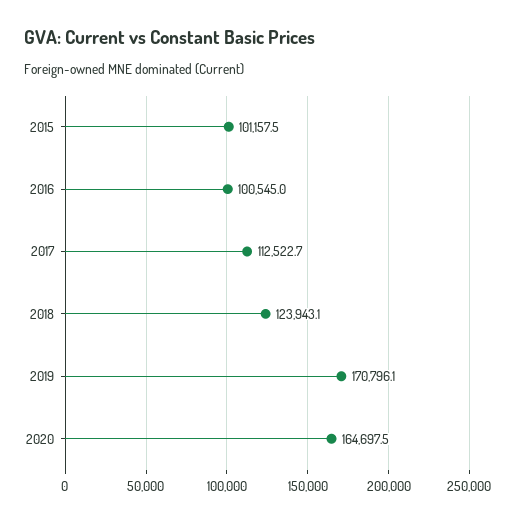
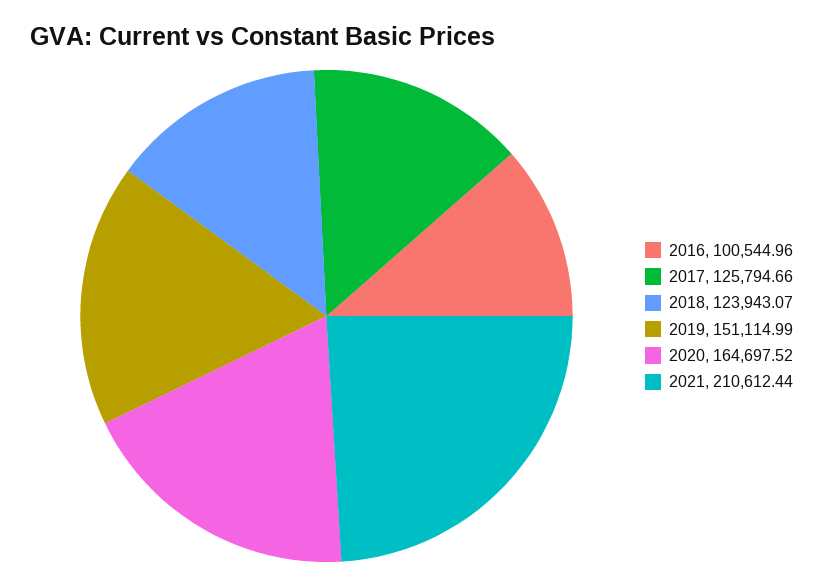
2015: 101157.5 -> none
2017: 112522.7 -> 125794.66
2019: 170796.1 -> 151114.99
2021: none -> 210612.44

